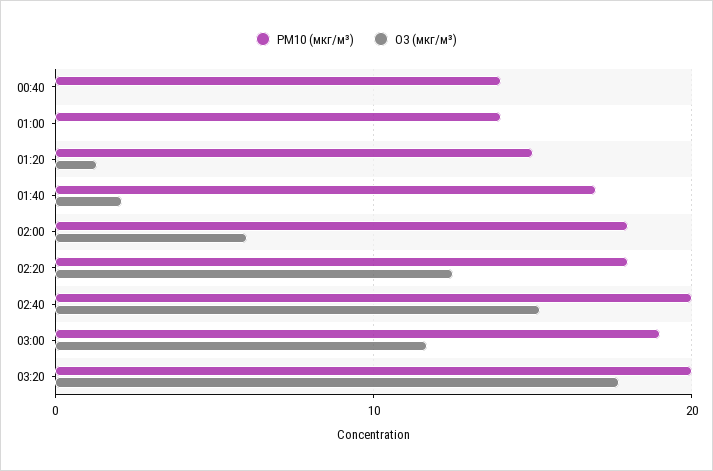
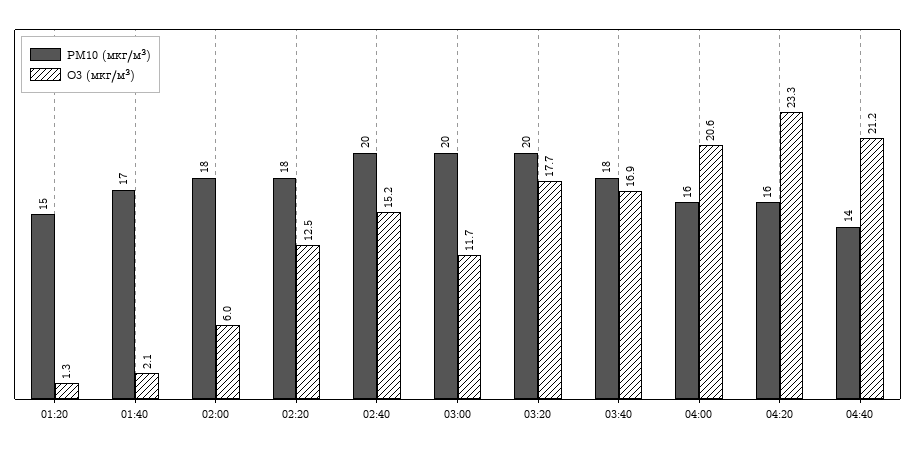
PM10 (мкг/м³), 00:40: 14 -> none
O3 (мкг/м³), 00:40: 0 -> none
PM10 (мкг/м³), 01:00: 14 -> none
O3 (мкг/м³), 01:00: 0 -> none
PM10 (мкг/м³), 03:00: 19 -> 20
PM10 (мкг/м³), 03:40: none -> 18
O3 (мкг/м³), 03:40: none -> 16.9
PM10 (мкг/м³), 04:00: none -> 16
O3 (мкг/м³), 04:00: none -> 20.6
PM10 (мкг/м³), 04:20: none -> 16
O3 (мкг/м³), 04:20: none -> 23.3
PM10 (мкг/м³), 04:40: none -> 14
O3 (мкг/м³), 04:40: none -> 21.2

